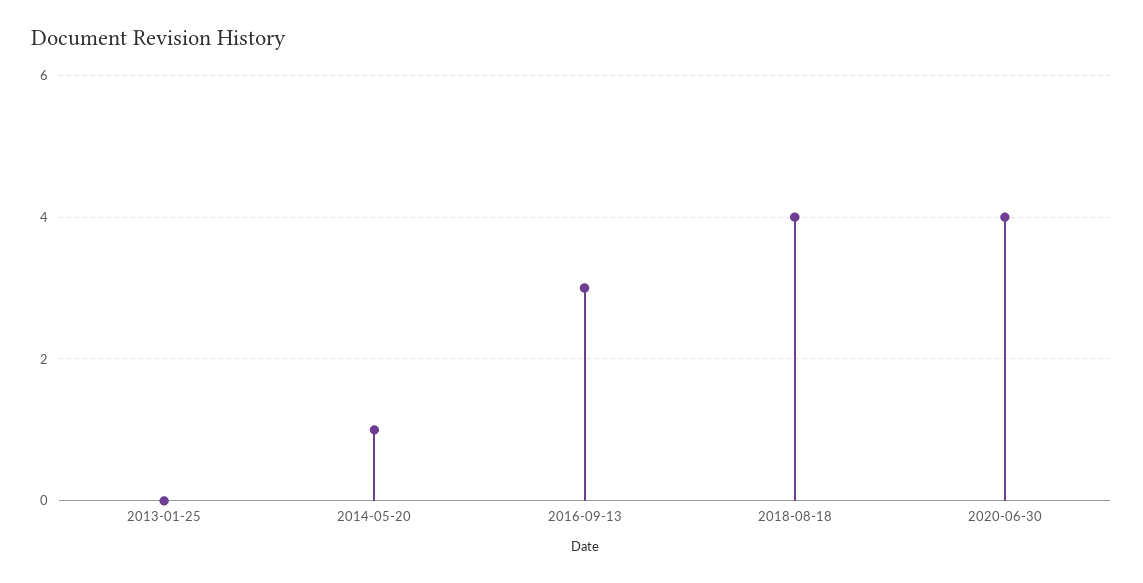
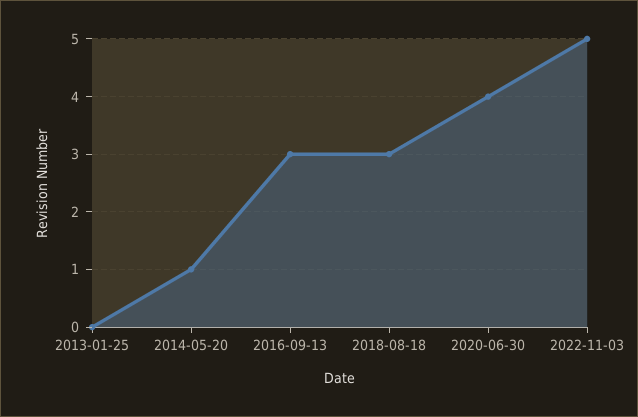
2018-08-18: 4 -> 3
2022-11-03: none -> 5

